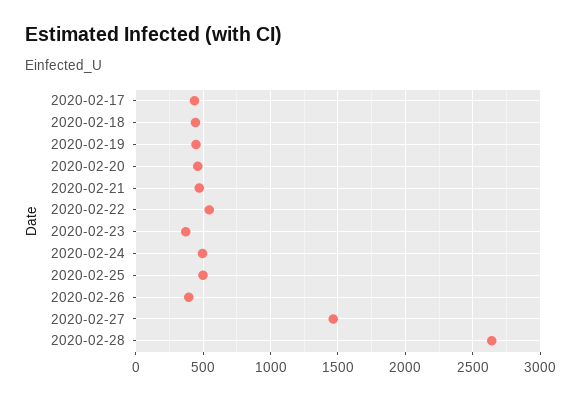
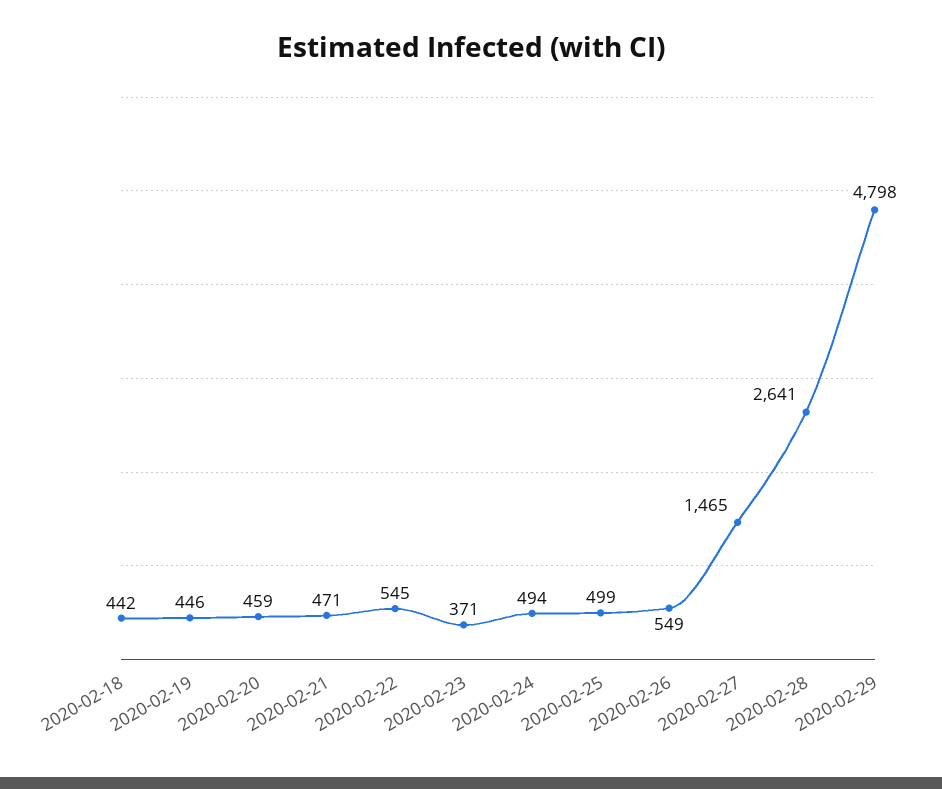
2020-02-17: 450 -> none
2020-02-26: 400 -> 549
2020-02-29: none -> 4798

